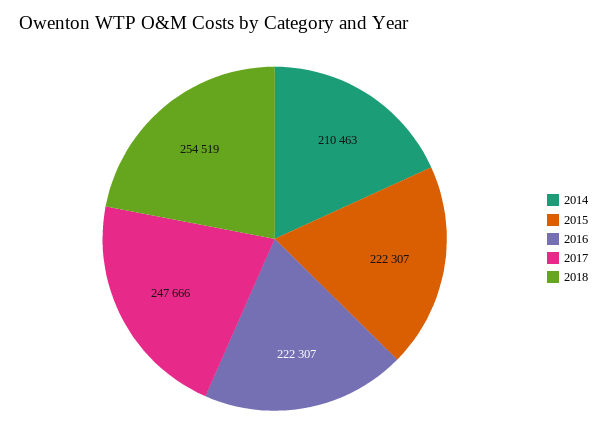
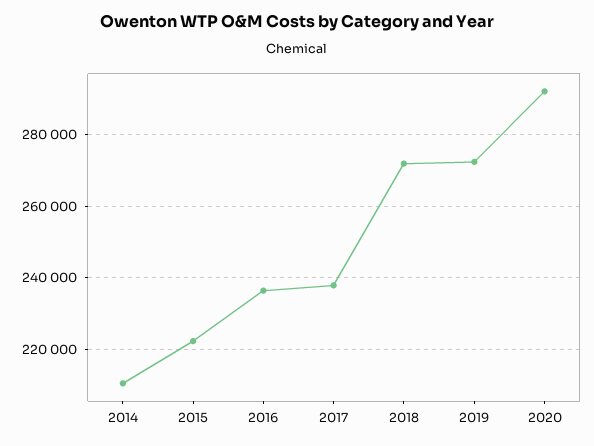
2016: 222307 -> 236000
2017: 247666 -> 238000
2018: 254519 -> 272000
2019: none -> 272000
2020: none -> 292000

